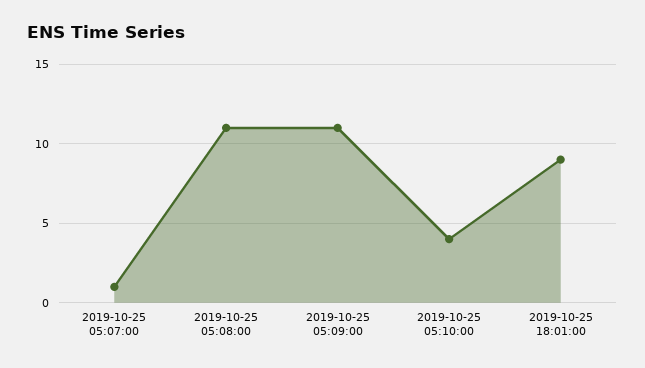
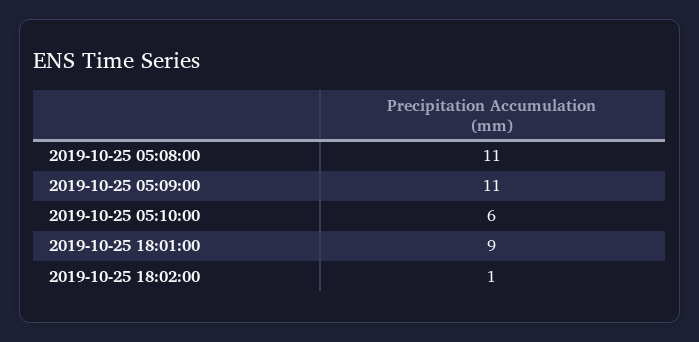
2019-10-25 05:07:00: 1 -> none
2019-10-25 05:10:00: 4 -> 6
2019-10-25 18:02:00: none -> 1

